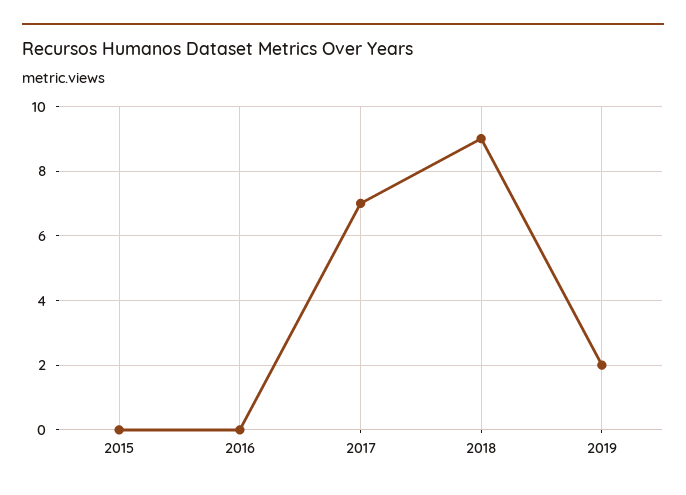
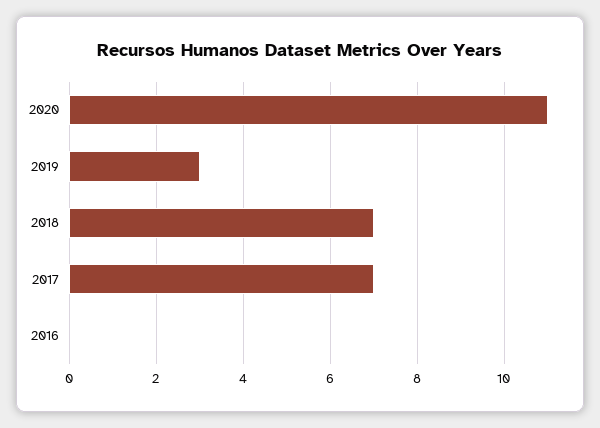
2015: 0 -> none
2018: 9 -> 7
2019: 2 -> 3
2020: none -> 11

